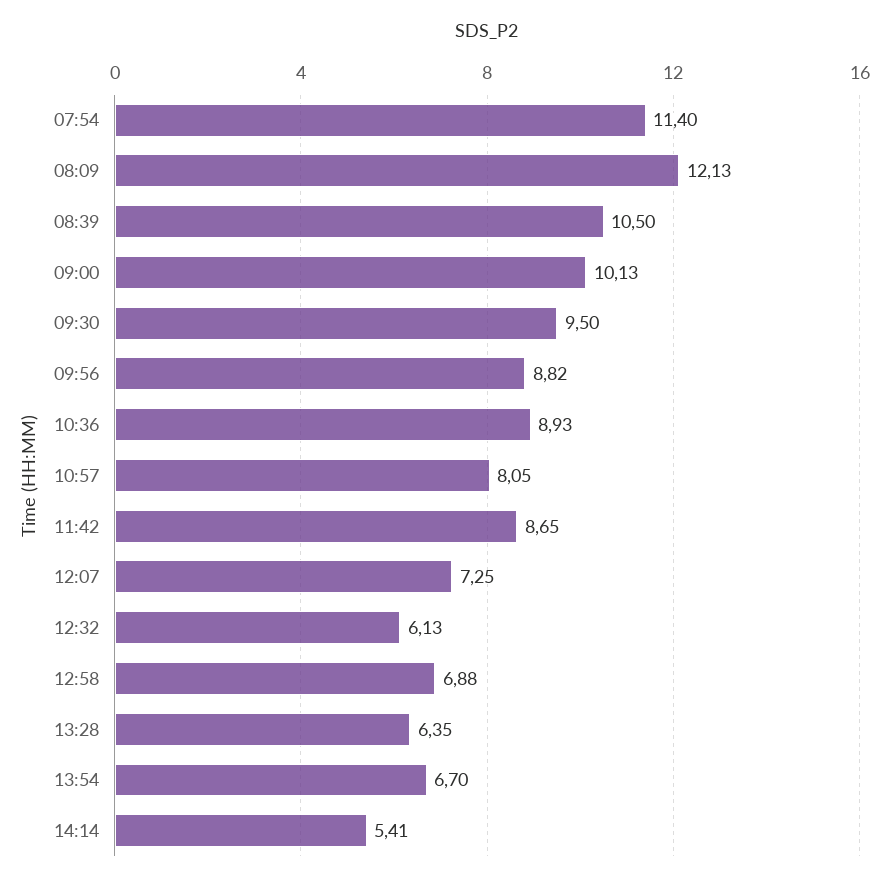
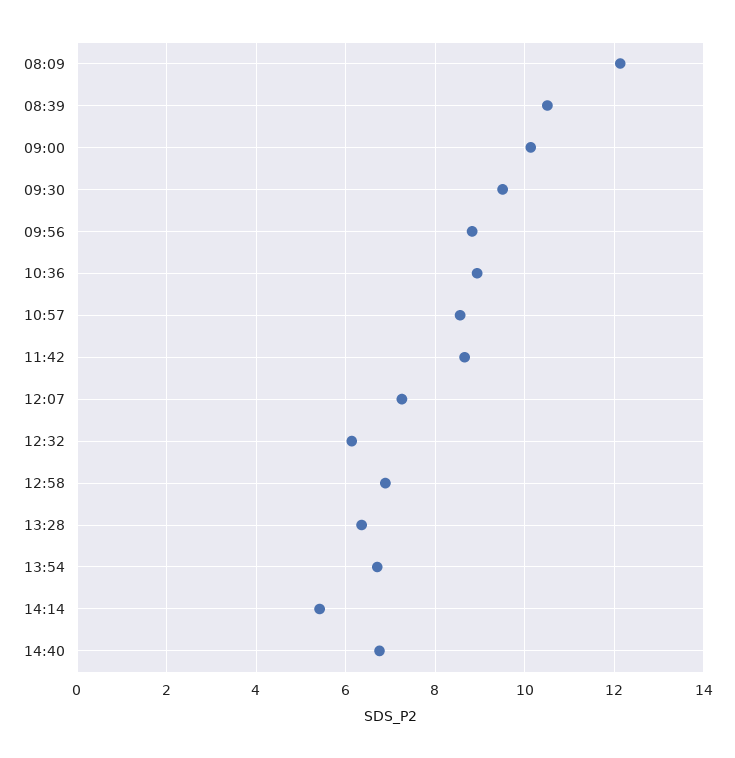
07:54: 11.4 -> none
10:57: 8.05 -> 8.6
14:40: none -> 6.8

